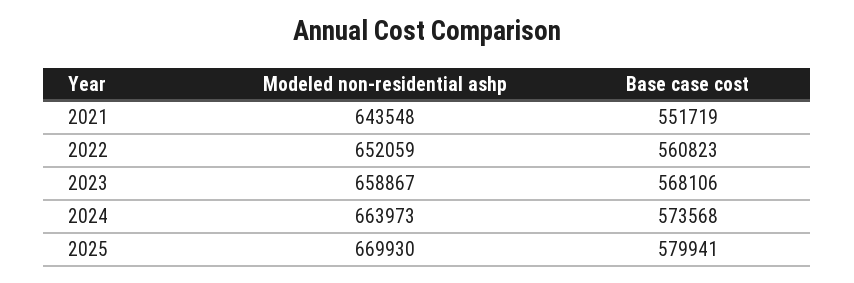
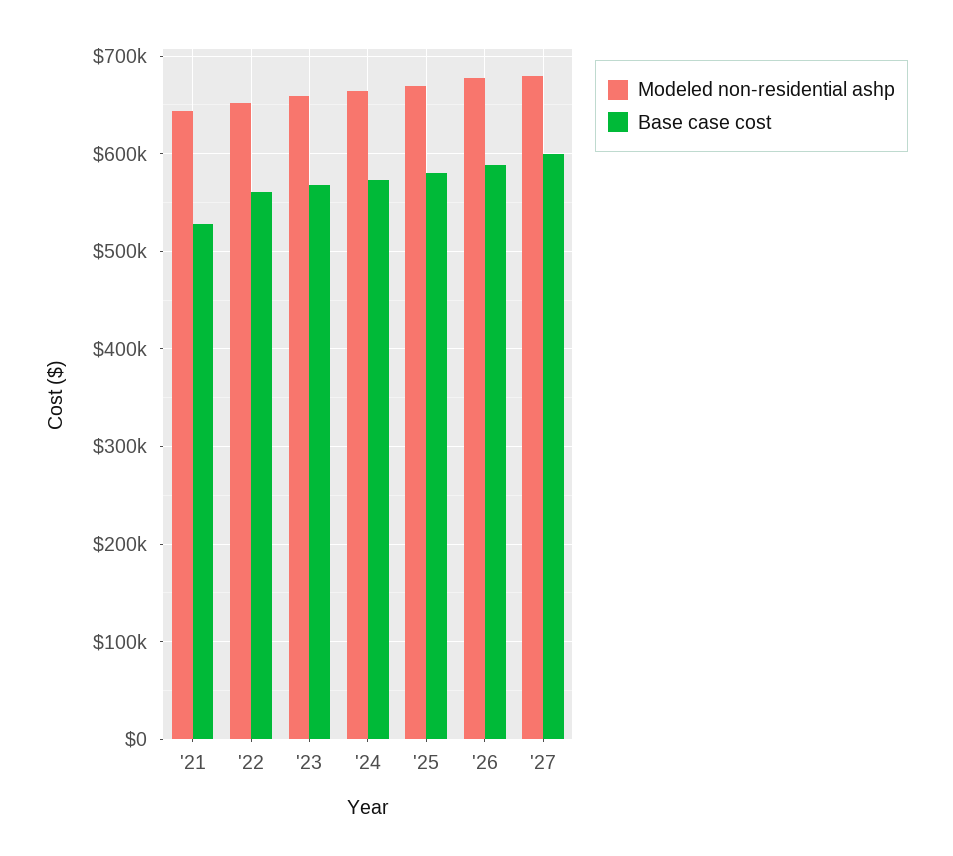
Base case cost, 2021: 551719 -> 530000
Modeled non-residential ashp, '26: none -> 680000
Base case cost, '26: none -> 590000
Modeled non-residential ashp, '27: none -> 680000
Base case cost, '27: none -> 600000

